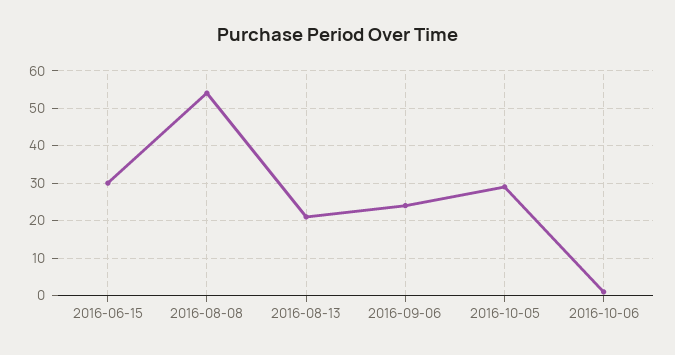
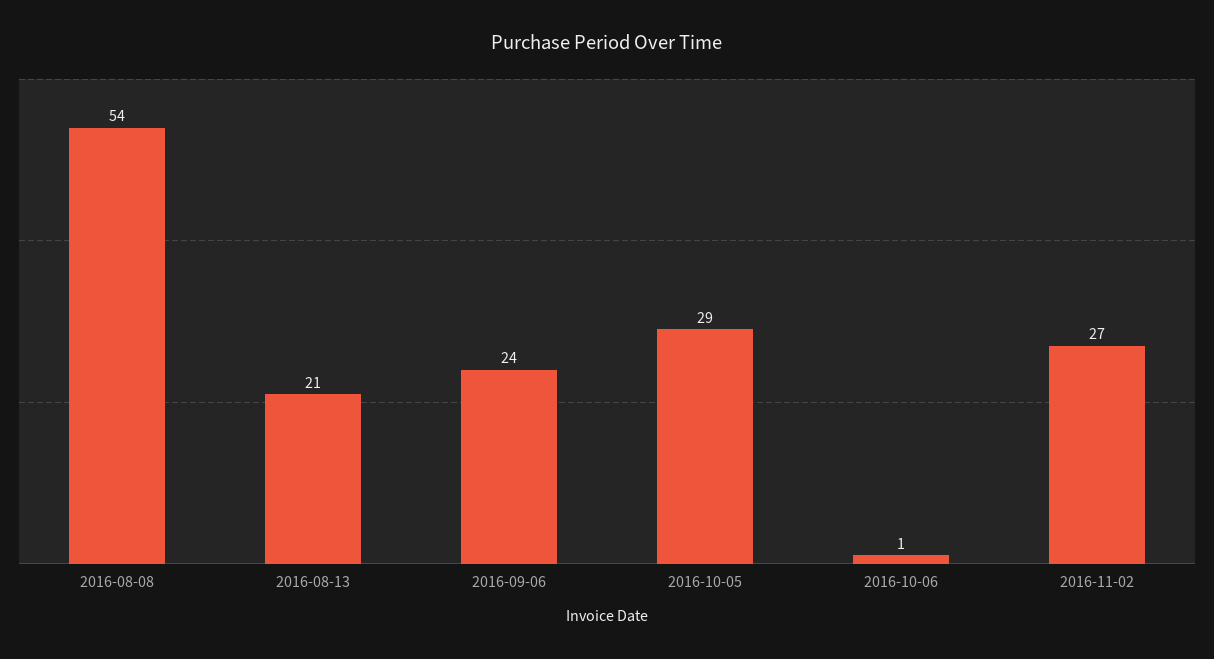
2016-06-15: 30 -> none
2016-11-02: none -> 27

